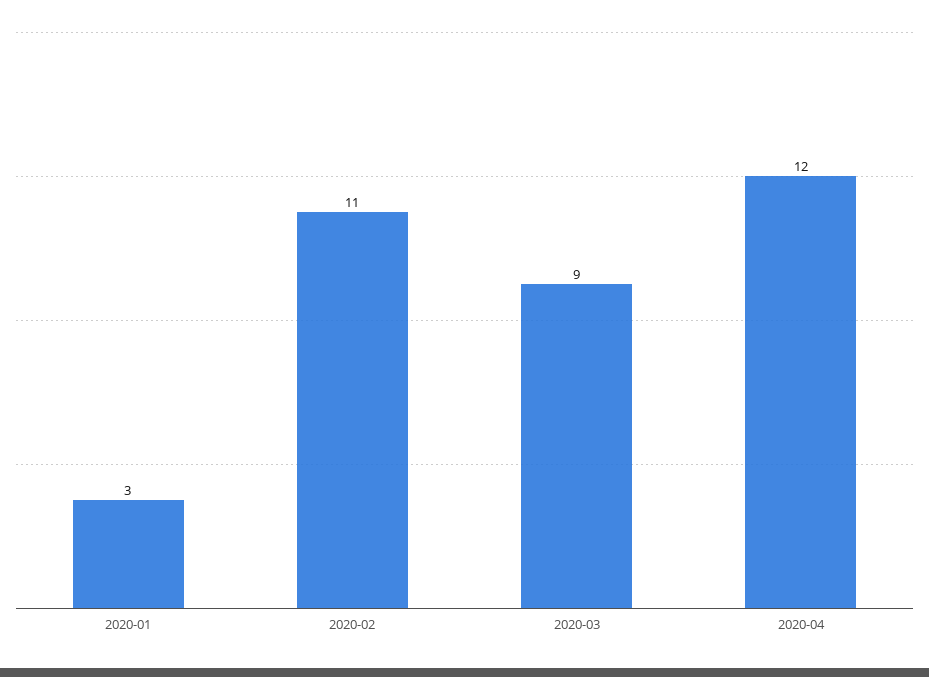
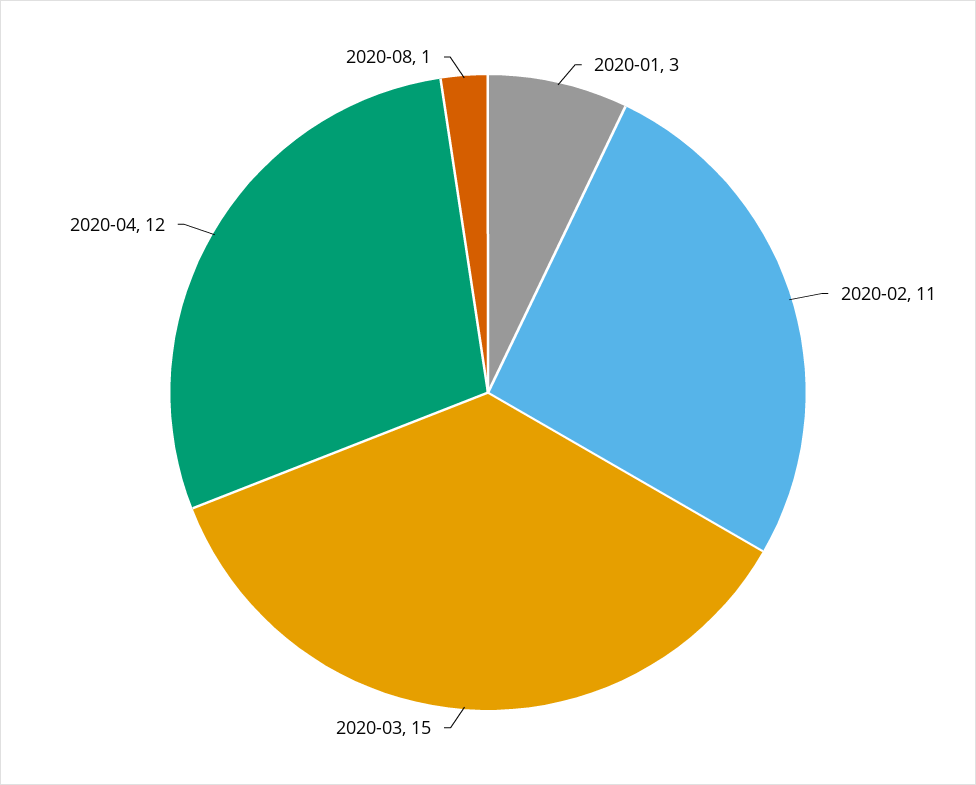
2020-03: 9 -> 15
2020-08: none -> 1

